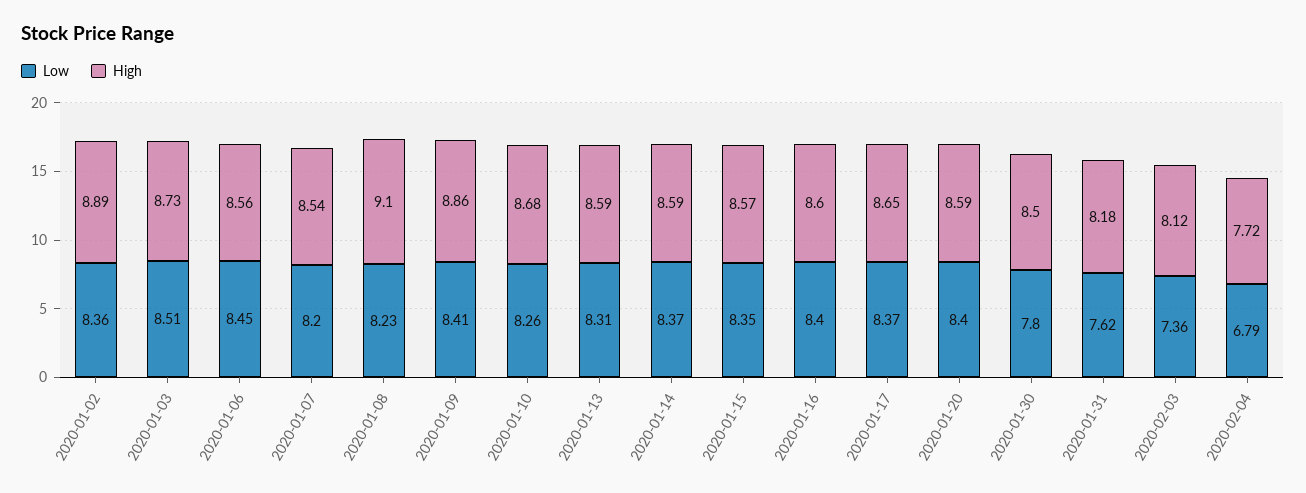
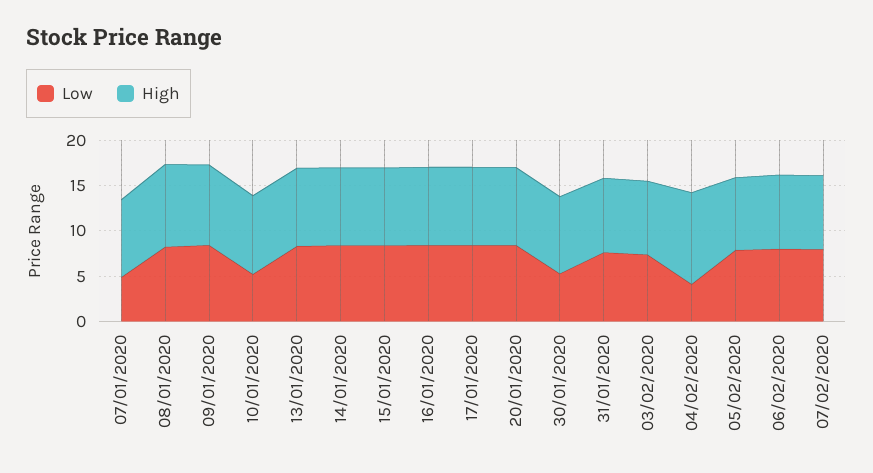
Low, 2020-01-02: 8.36 -> none
High, 2020-01-02: 8.89 -> none
Low, 2020-01-03: 8.51 -> none
High, 2020-01-03: 8.73 -> none
Low, 2020-01-06: 8.45 -> none
High, 2020-01-06: 8.56 -> none
Low, 2020-01-07: 8.2 -> 5
Low, 2020-01-10: 8.26 -> 5
Low, 2020-01-30: 7.8 -> 5
Low, 2020-02-04: 6.79 -> 4
High, 2020-02-04: 7.72 -> 10
Low, 05/02/2020: none -> 8
High, 05/02/2020: none -> 8
Low, 06/02/2020: none -> 8
High, 06/02/2020: none -> 8
Low, 07/02/2020: none -> 8
High, 07/02/2020: none -> 8

